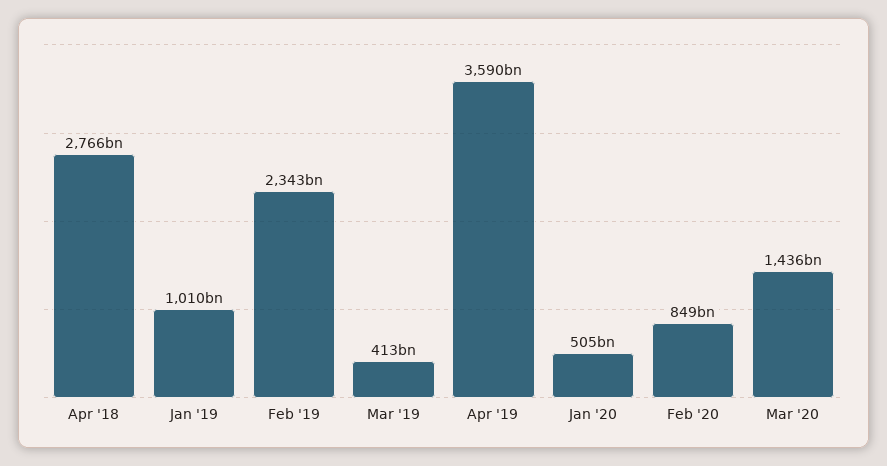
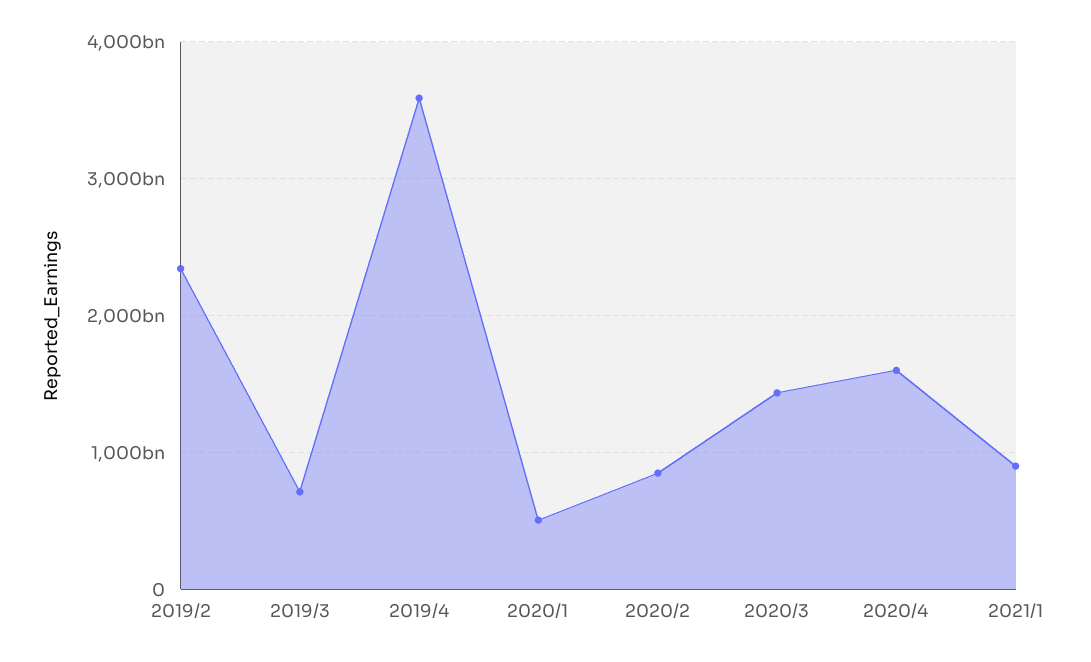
Apr '18: 2766000000000 -> none
Jan '19: 1010000000000 -> none
Mar '19: 413000000000 -> 700000000000
2020/4: none -> 1600000000000
2021/1: none -> 900000000000

